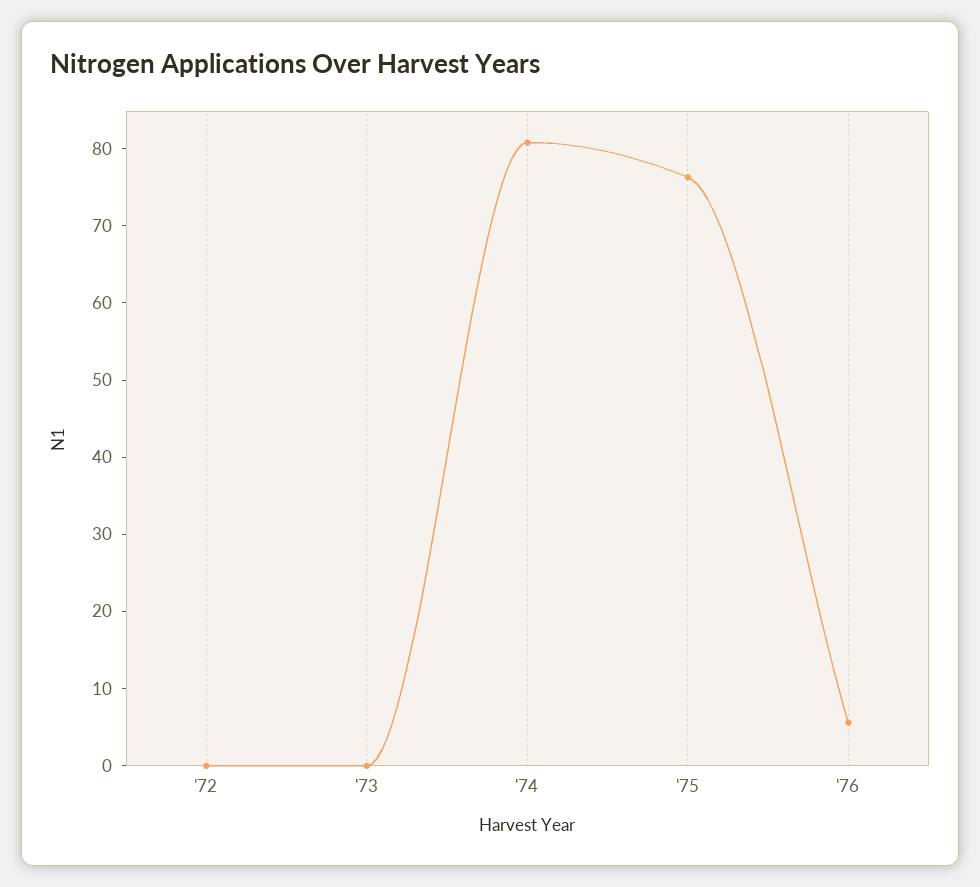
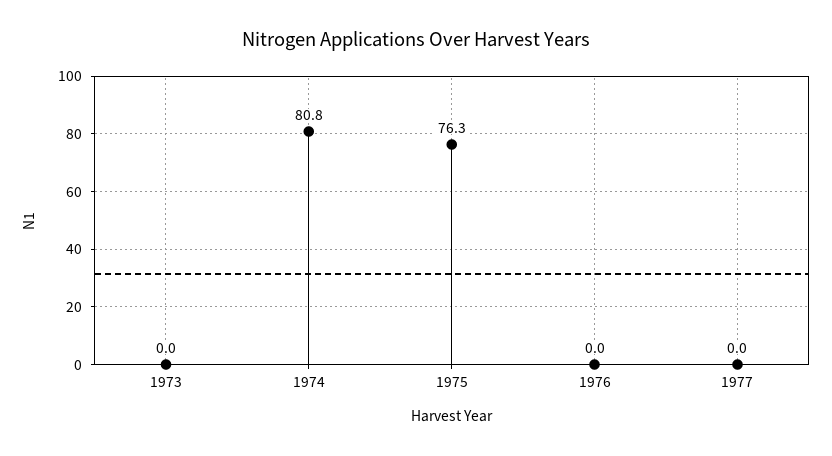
'72: 0 -> none
'76: 6 -> 0
1977: none -> 0

